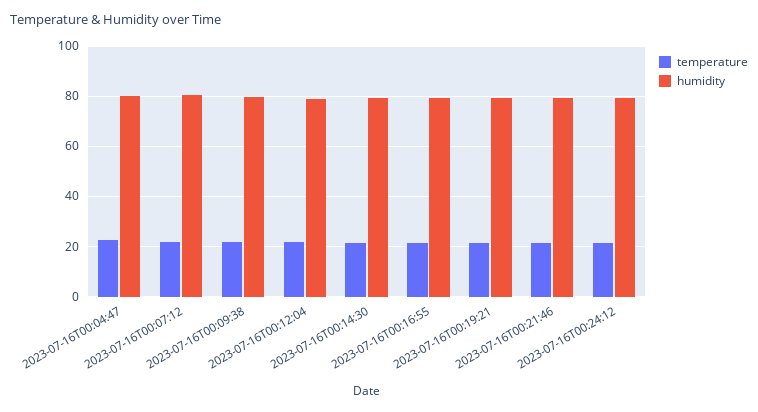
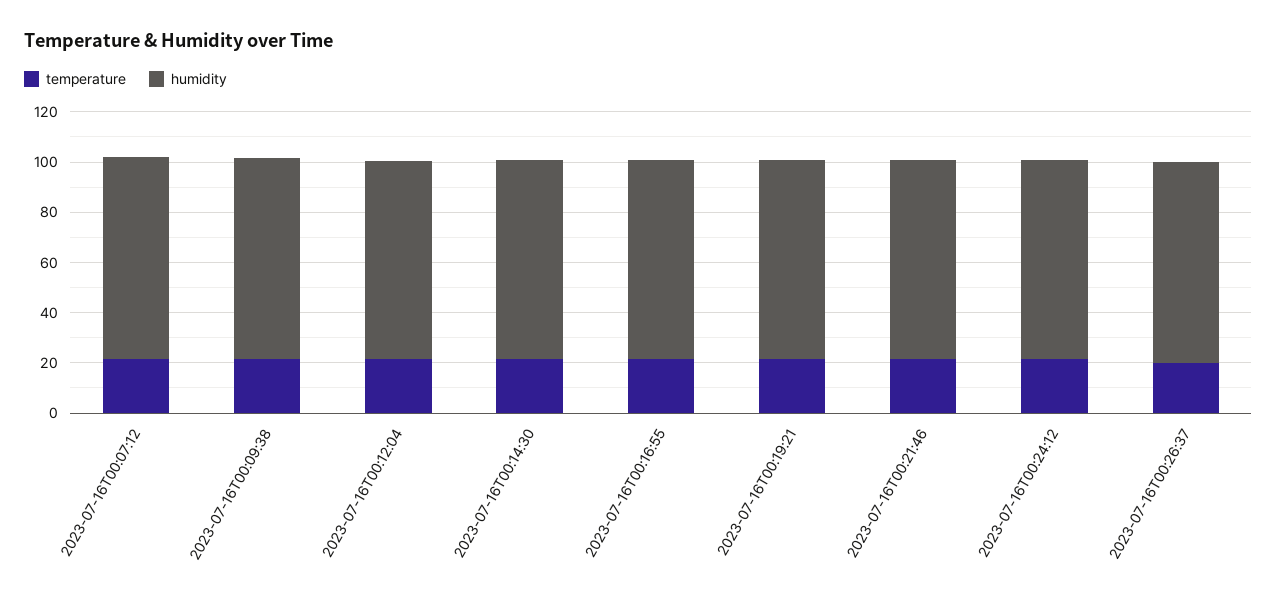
temperature, 2023-07-16T00:04:47: 22.5 -> none
humidity, 2023-07-16T00:04:47: 80 -> none
temperature, 2023-07-16T00:26:37: none -> 20
humidity, 2023-07-16T00:26:37: none -> 80

